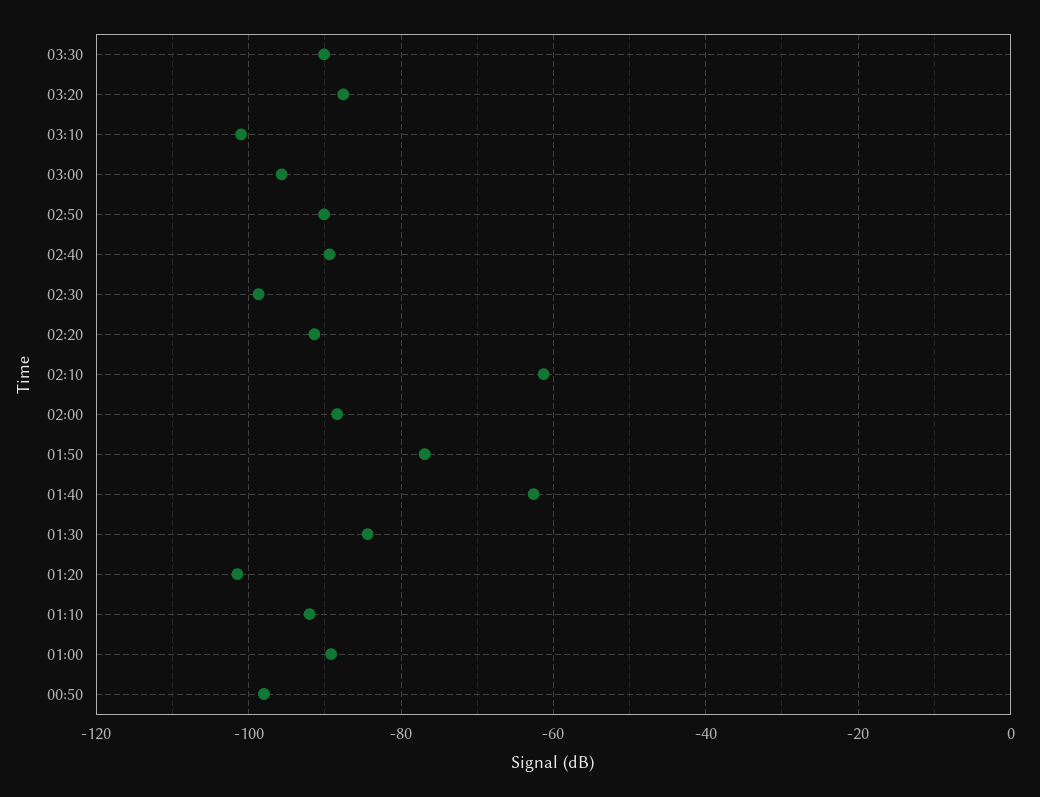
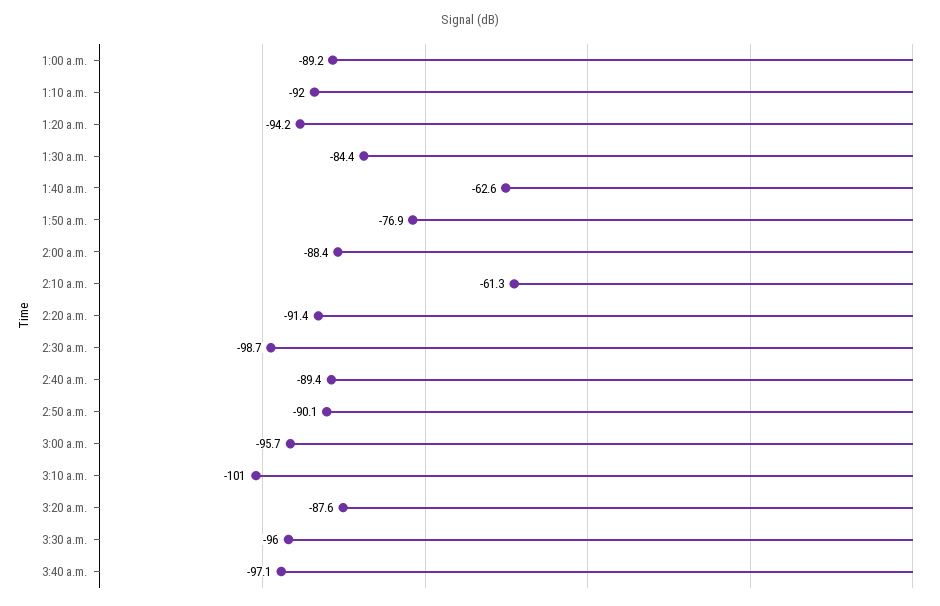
03:30: -90 -> -96
01:20: -102 -> -94.2
00:50: -98 -> none
3:40 a.m.: none -> -97.1

